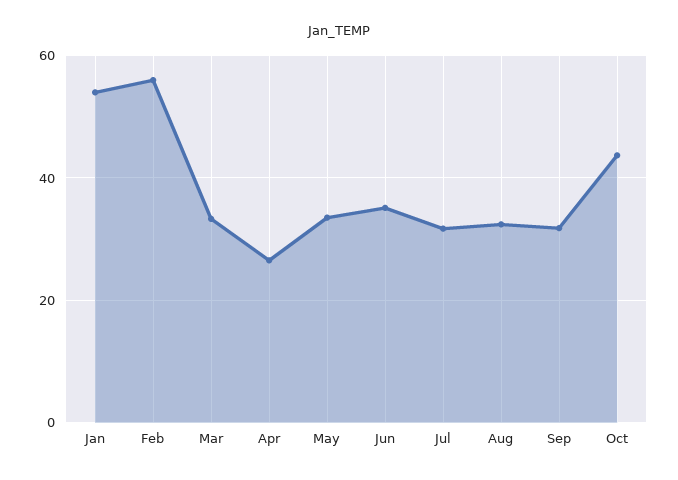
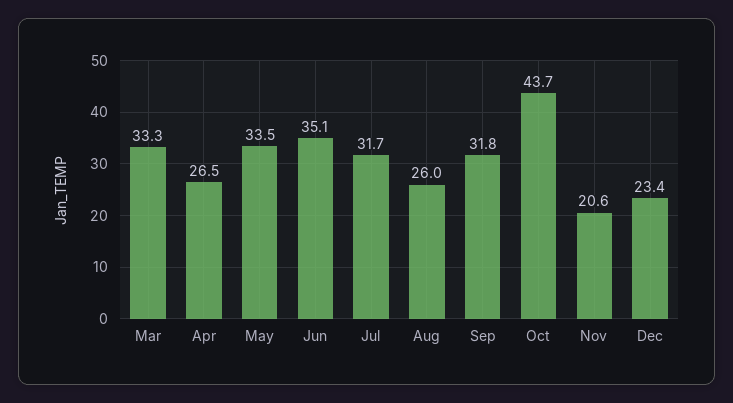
Jan: 54 -> none
Feb: 56 -> none
Aug: 32 -> 26
Nov: none -> 20.6
Dec: none -> 23.4

